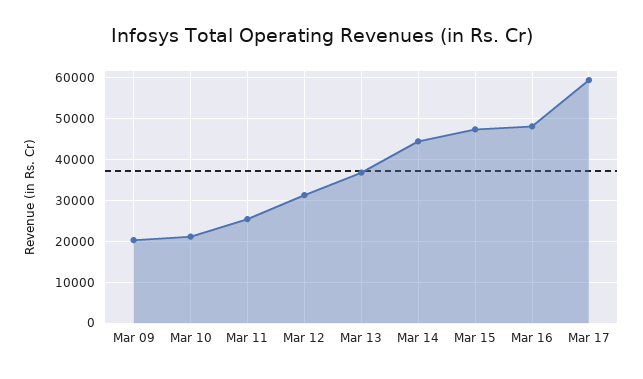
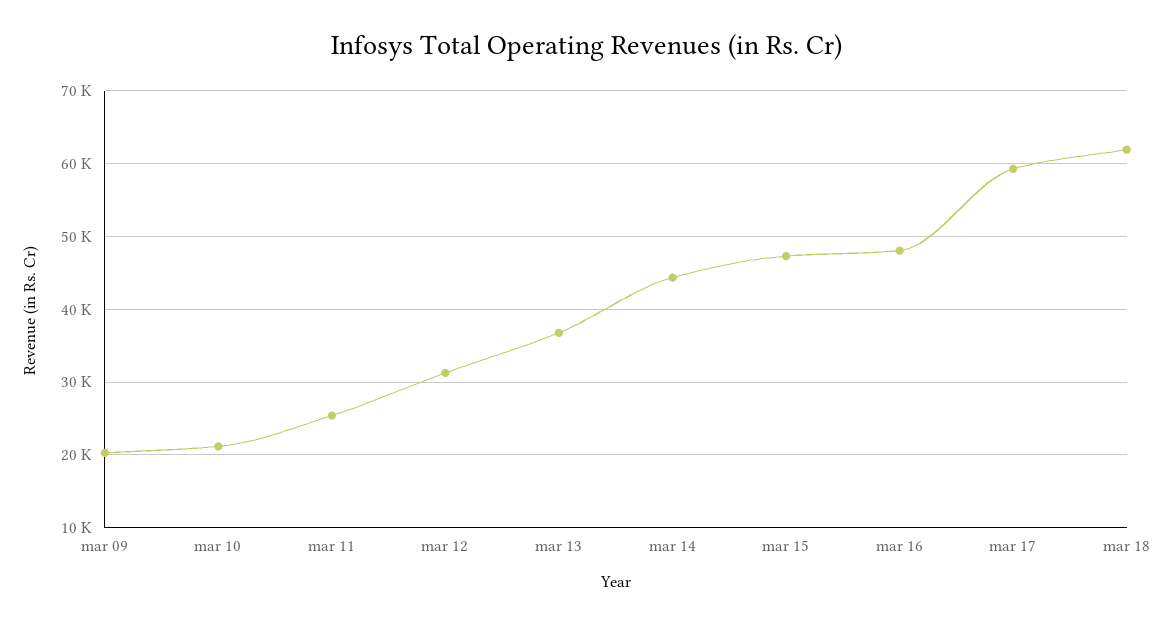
mar 18: none -> 62000

